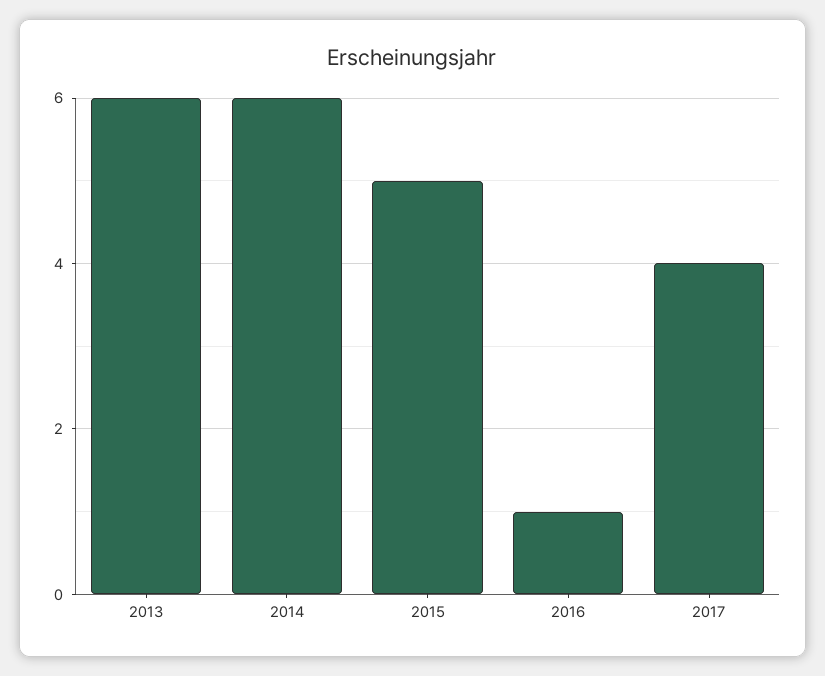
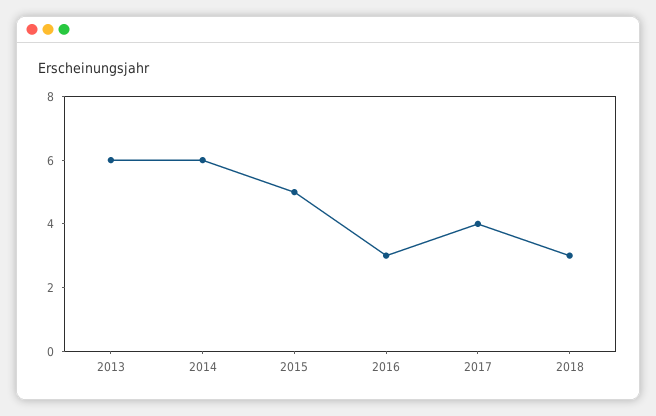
2016: 1 -> 3
2018: none -> 3

